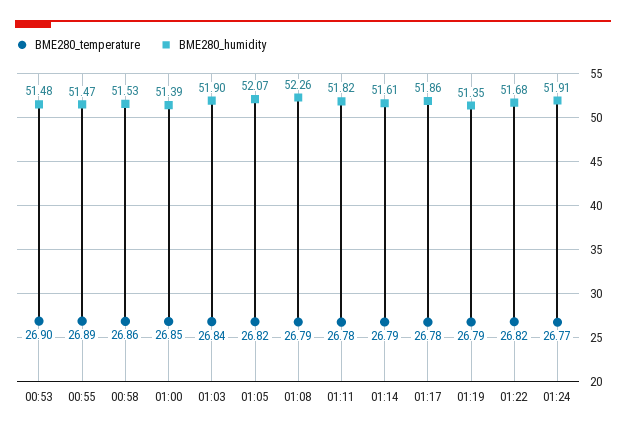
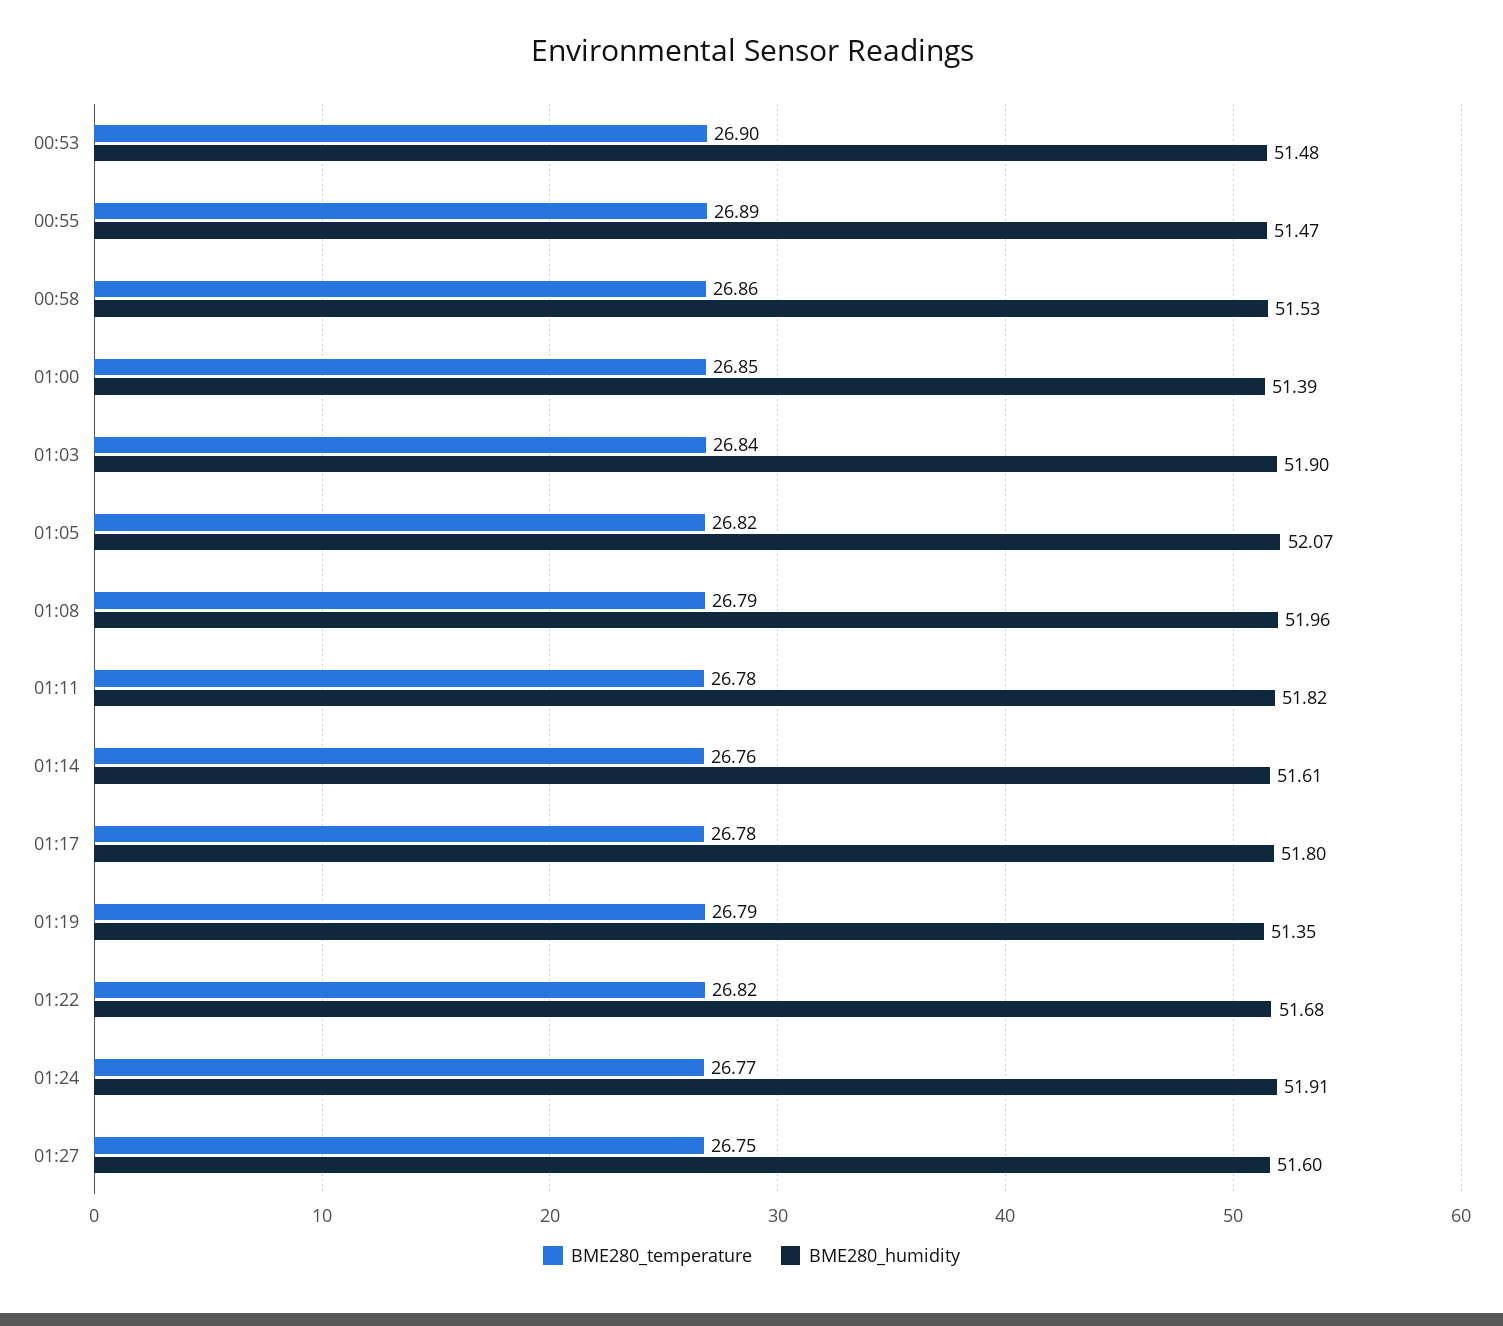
BME280_humidity, 01:08: 52.26 -> 51.96
BME280_temperature, 01:14: 26.79 -> 26.76
BME280_humidity, 01:17: 51.86 -> 51.8
BME280_temperature, 01:27: none -> 26.75
BME280_humidity, 01:27: none -> 51.6

